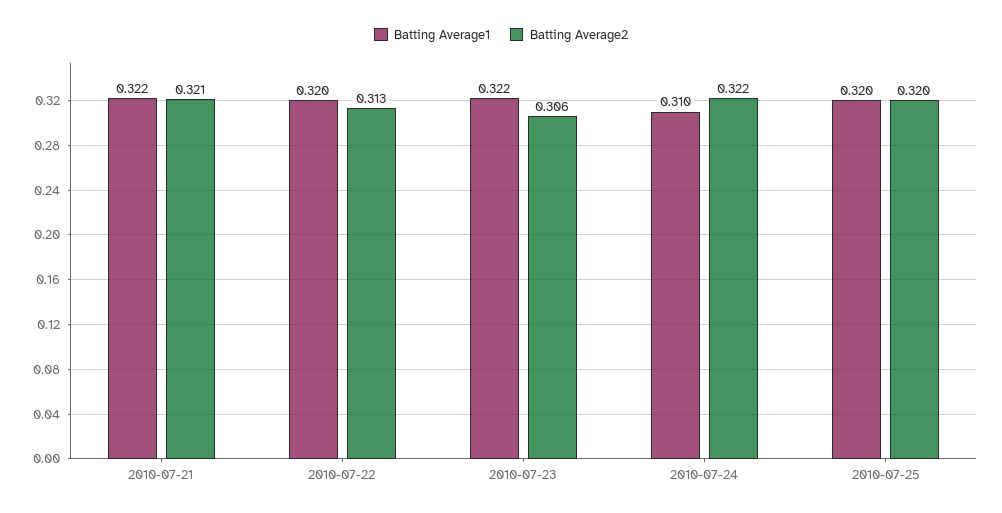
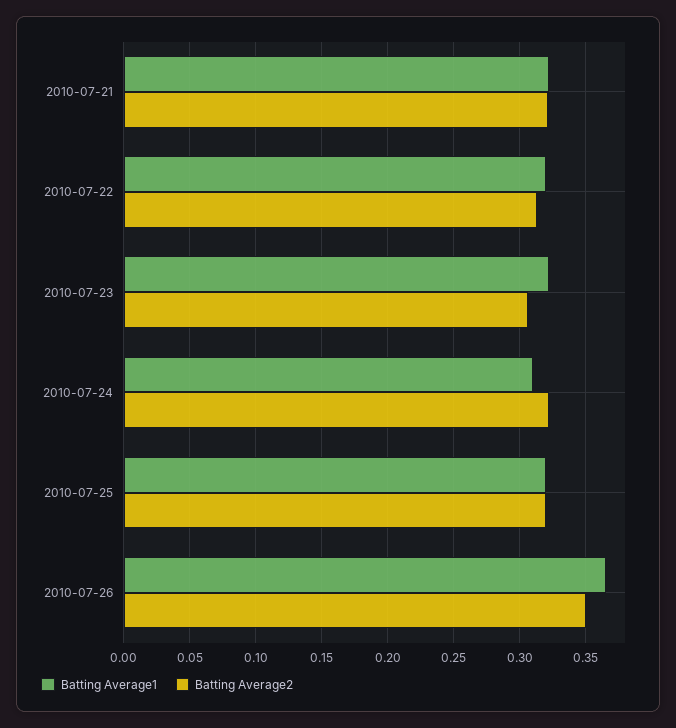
Batting Average1, 2010-07-26: none -> 0.365
Batting Average2, 2010-07-26: none -> 0.35

